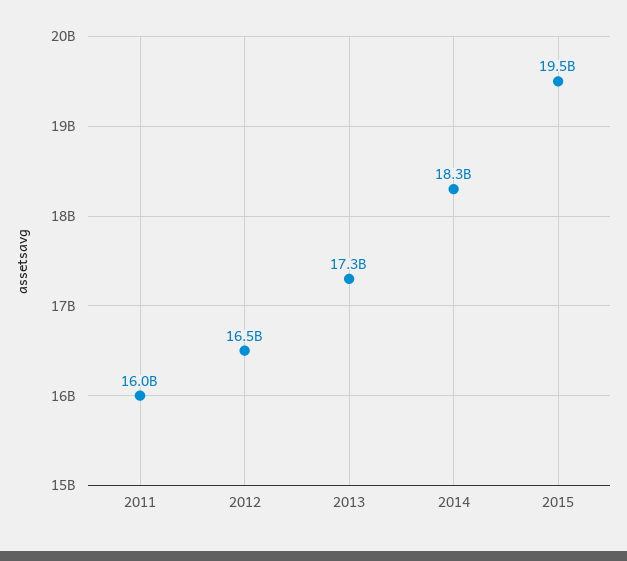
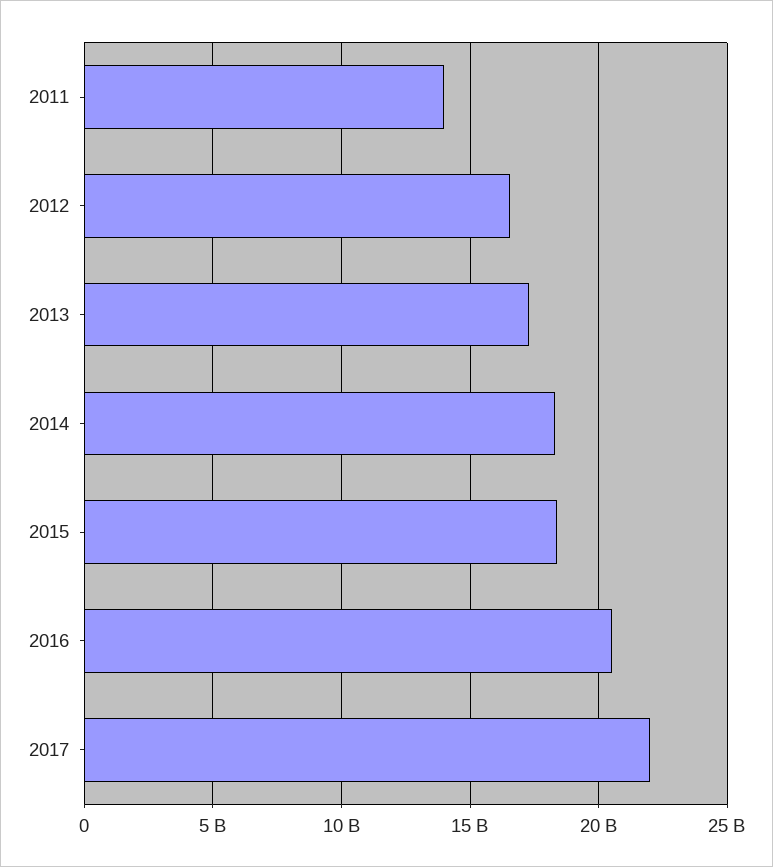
2011: 16000000000 -> 14000000000
2015: 19500000000 -> 18500000000
2016: none -> 20500000000
2017: none -> 22000000000

